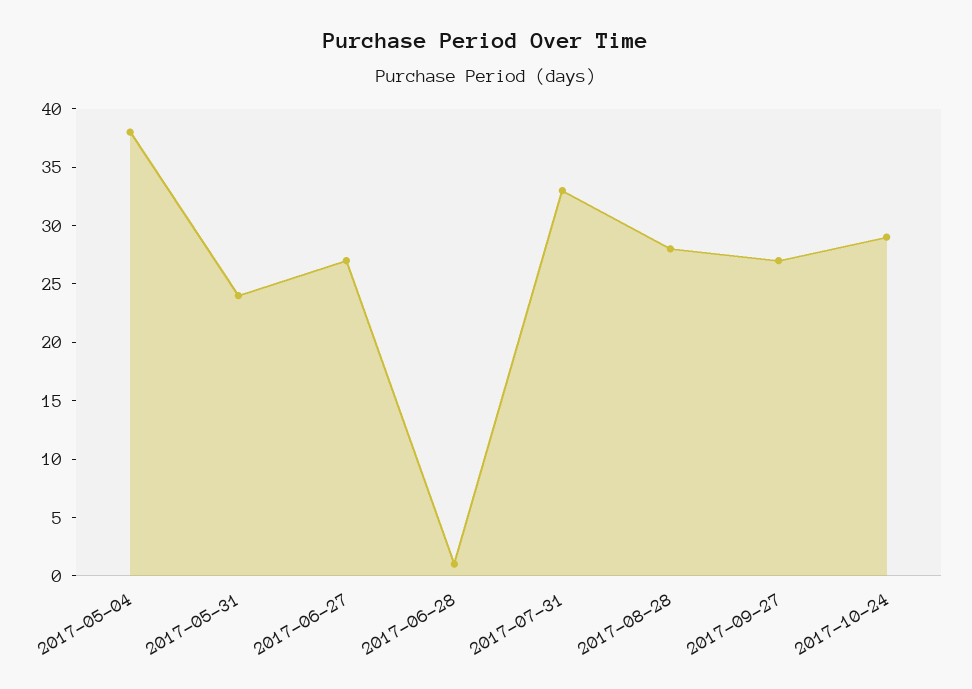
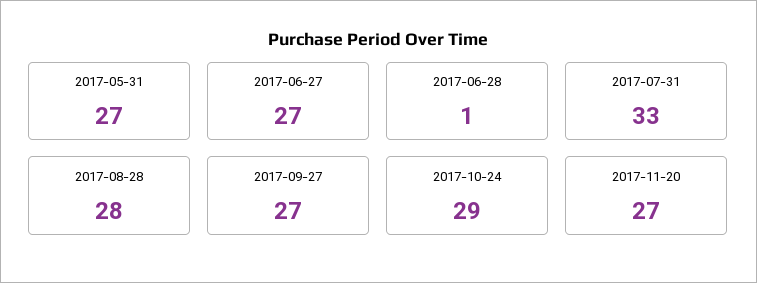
2017-05-04: 38 -> none
2017-05-31: 24 -> 27
2017-11-20: none -> 27

